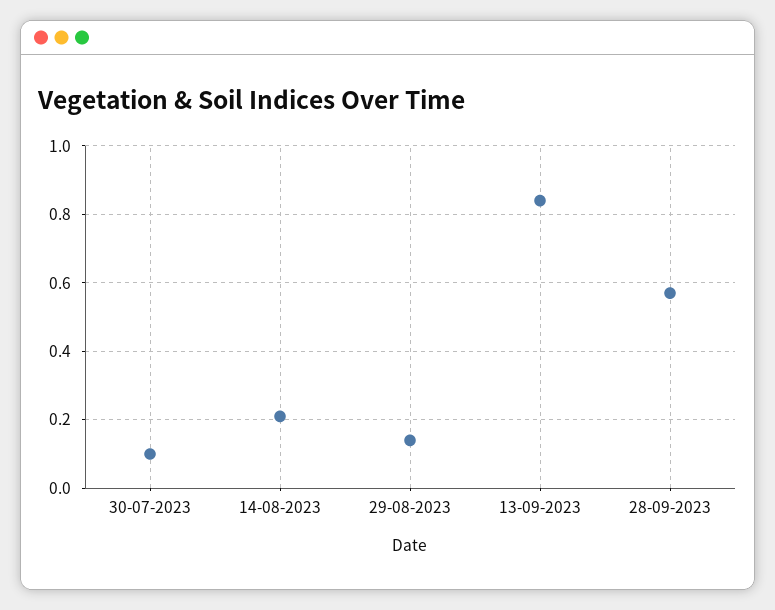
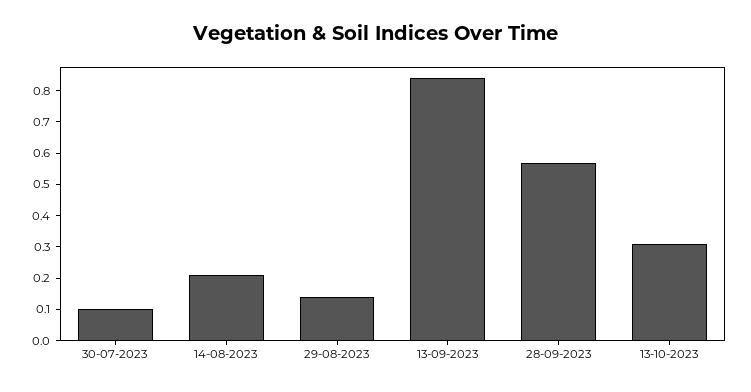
13-10-2023: none -> 0.3

